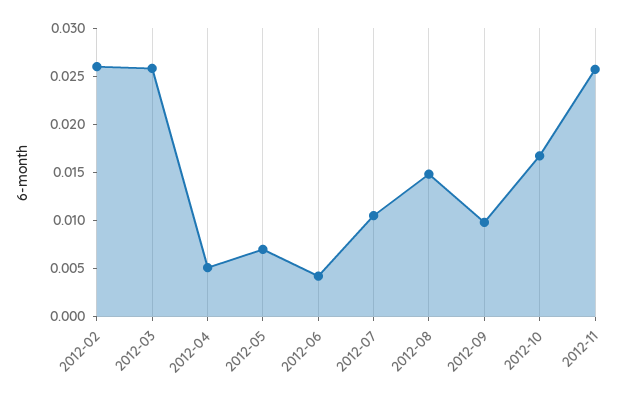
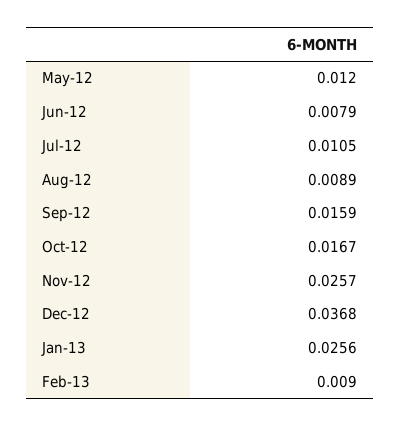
2012-02: 0.026 -> none
2012-03: 0.026 -> none
2012-04: 0.005 -> none
2012-05: 0.007 -> 0.012
2012-06: 0.004 -> 0.0079
2012-08: 0.015 -> 0.0089
2012-09: 0.01 -> 0.0159
Dec-12: none -> 0.0368
Jan-13: none -> 0.0256
Feb-13: none -> 0.009

